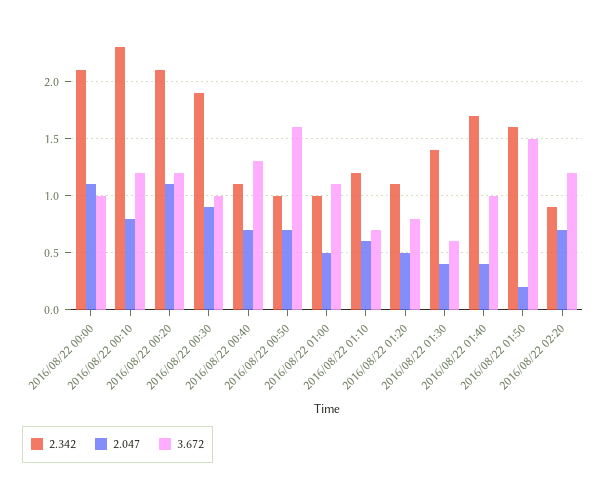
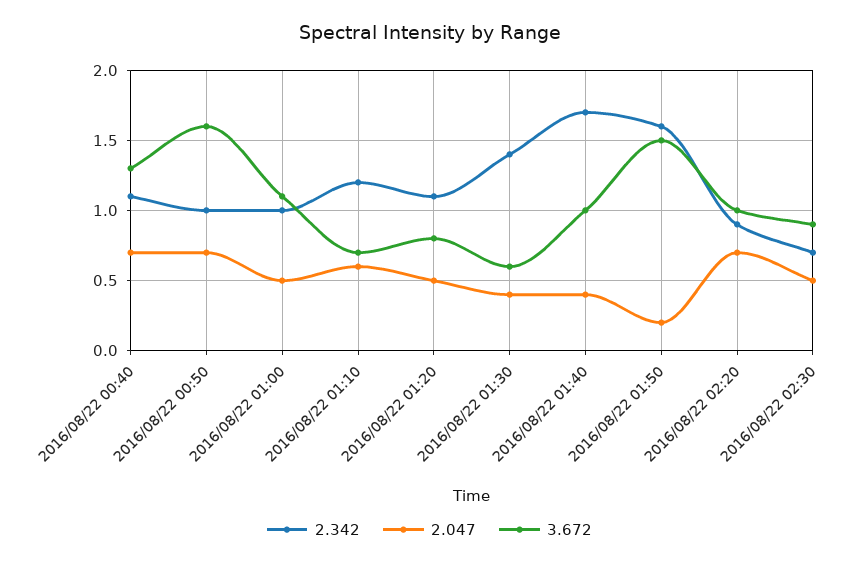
2.342, 2016/08/22 00:00: 2.1 -> none
2.047, 2016/08/22 00:00: 1.1 -> none
3.672, 2016/08/22 00:00: 1 -> none
2.342, 2016/08/22 00:10: 2.3 -> none
2.047, 2016/08/22 00:10: 0.8 -> none
3.672, 2016/08/22 00:10: 1.2 -> none
2.342, 2016/08/22 00:20: 2.1 -> none
2.047, 2016/08/22 00:20: 1.1 -> none
3.672, 2016/08/22 00:20: 1.2 -> none
2.342, 2016/08/22 00:30: 1.9 -> none
2.047, 2016/08/22 00:30: 0.9 -> none
3.672, 2016/08/22 00:30: 1 -> none
3.672, 2016/08/22 02:20: 1.2 -> 1
2.342, 2016/08/22 02:30: none -> 0.7
2.047, 2016/08/22 02:30: none -> 0.5
3.672, 2016/08/22 02:30: none -> 0.9

